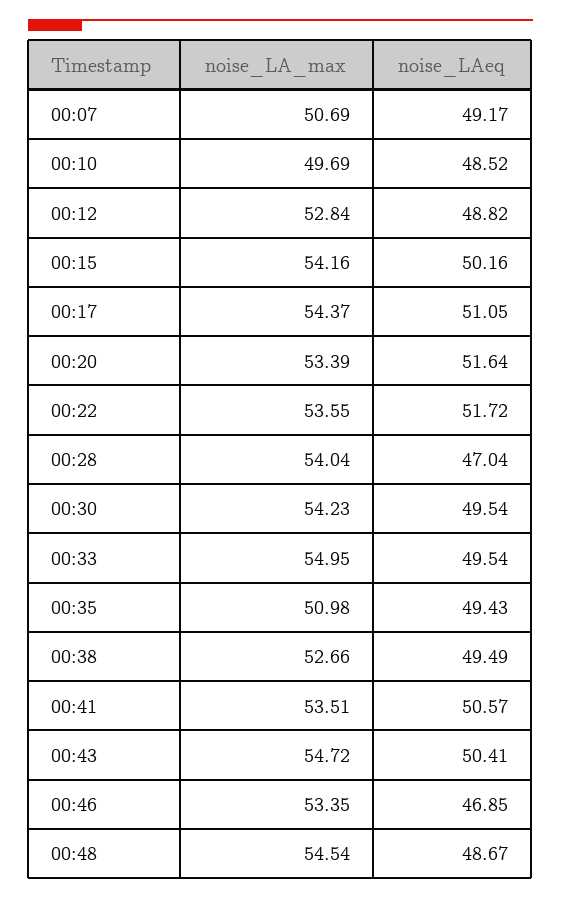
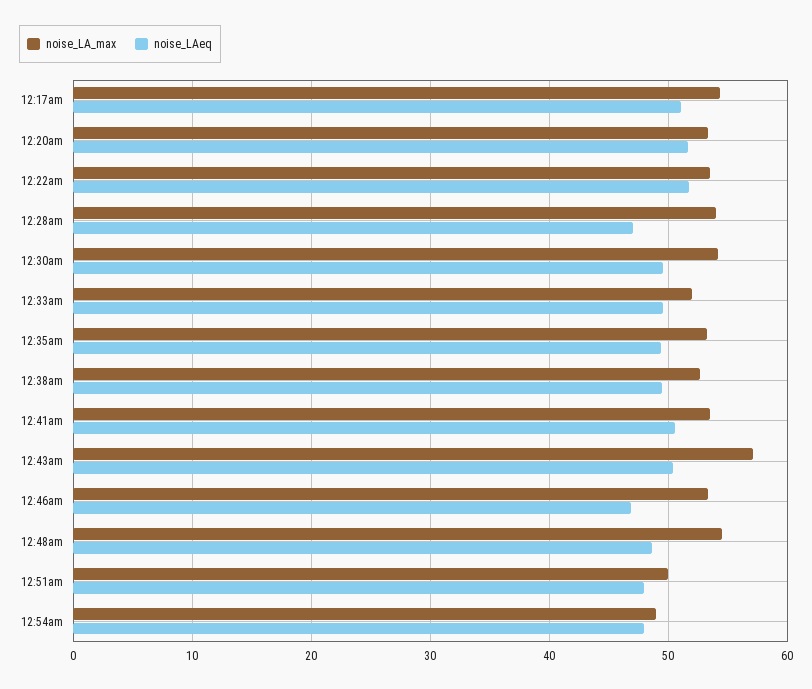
noise_LA_max, 00:07: 50.69 -> none
noise_LAeq, 00:07: 49.17 -> none
noise_LA_max, 00:10: 49.69 -> none
noise_LAeq, 00:10: 48.52 -> none
noise_LA_max, 00:12: 52.84 -> none
noise_LAeq, 00:12: 48.82 -> none
noise_LA_max, 00:15: 54.16 -> none
noise_LAeq, 00:15: 50.16 -> none
noise_LA_max, 00:33: 54.95 -> 52
noise_LA_max, 00:35: 50.98 -> 53
noise_LA_max, 00:43: 54.72 -> 57
noise_LA_max, 12:51am: none -> 50
noise_LAeq, 12:51am: none -> 48
noise_LA_max, 12:54am: none -> 49
noise_LAeq, 12:54am: none -> 48

